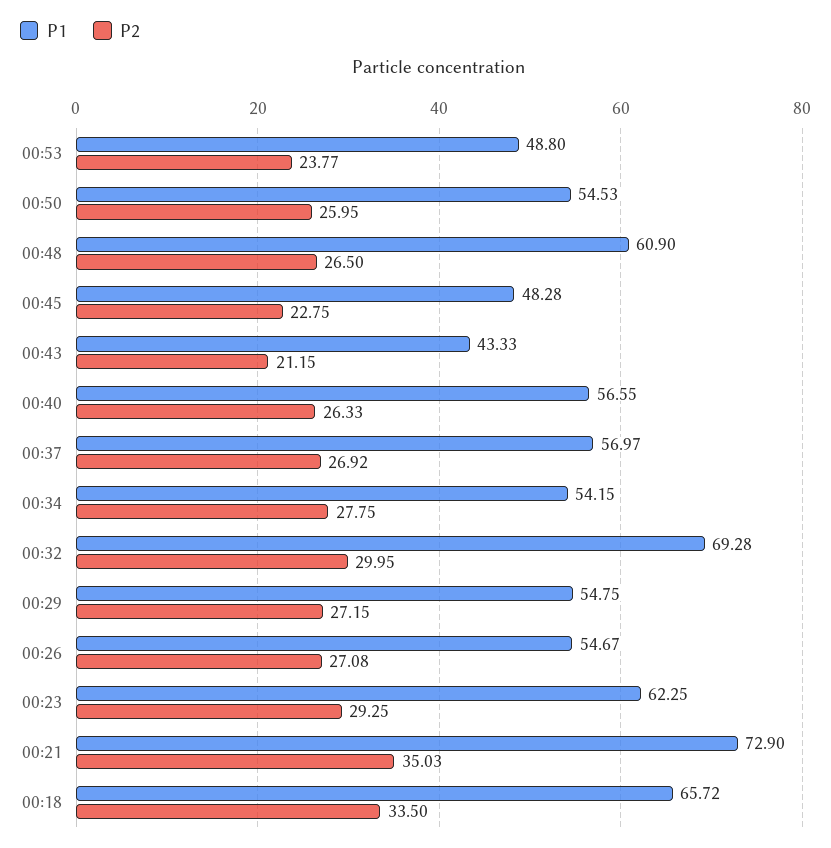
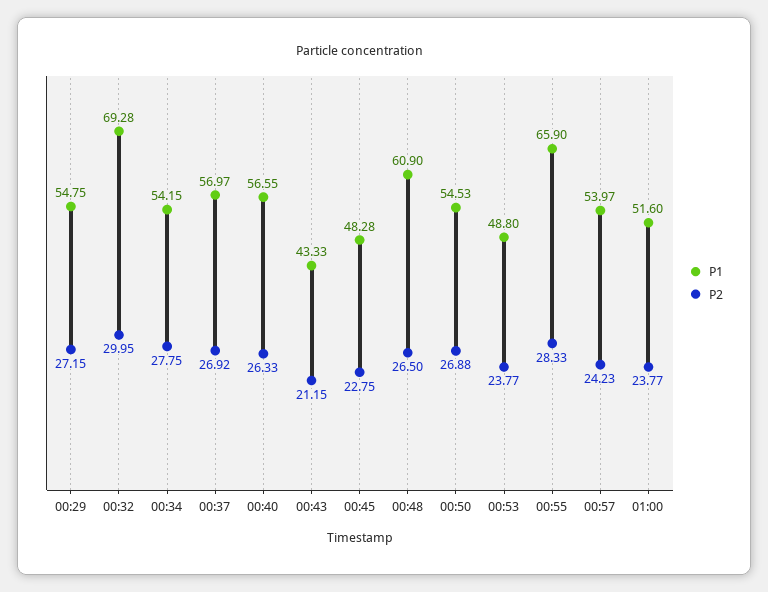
P2, 00:50: 25.95 -> 26.88
P1, 00:26: 54.67 -> none
P2, 00:26: 27.08 -> none
P1, 00:23: 62.25 -> none
P2, 00:23: 29.25 -> none
P1, 00:21: 72.9 -> none
P2, 00:21: 35.03 -> none
P1, 00:18: 65.72 -> none
P2, 00:18: 33.5 -> none
P1, 00:55: none -> 65.9
P2, 00:55: none -> 28.33
P1, 00:57: none -> 53.97
P2, 00:57: none -> 24.23
P1, 01:00: none -> 51.6
P2, 01:00: none -> 23.77

